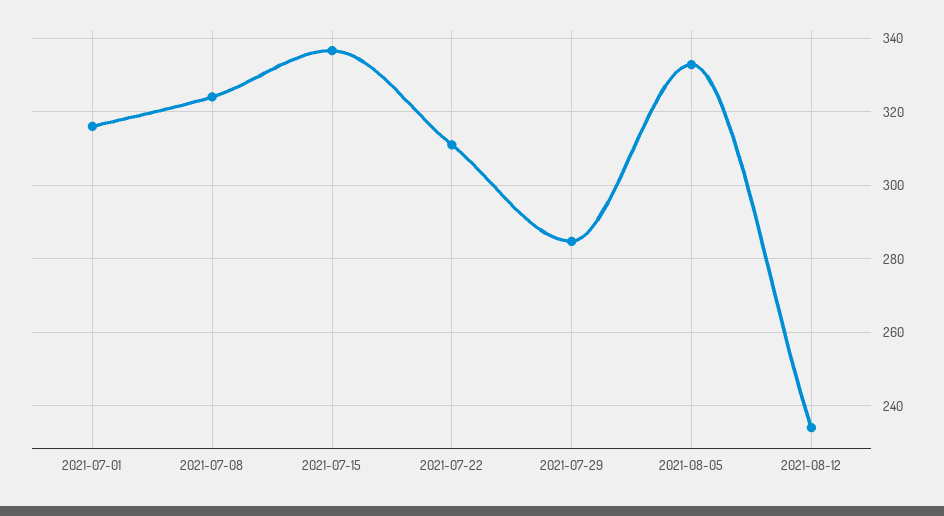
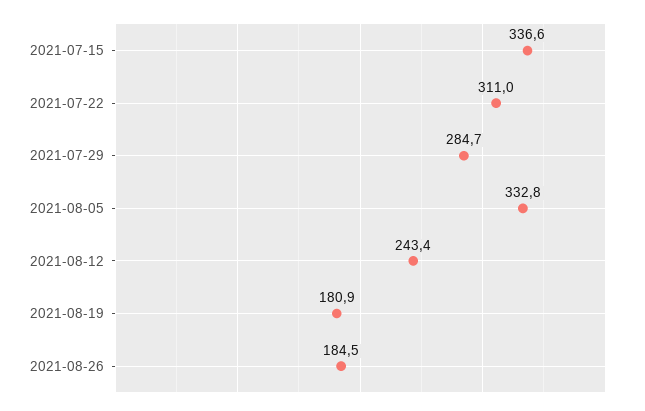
2021-07-01: 316 -> none
2021-07-08: 324 -> none
2021-08-12: 234 -> 243.4
2021-08-19: none -> 180.9
2021-08-26: none -> 184.5

